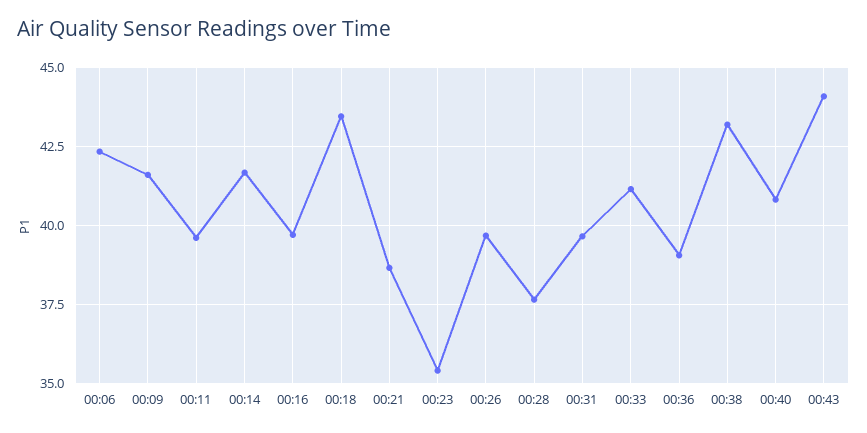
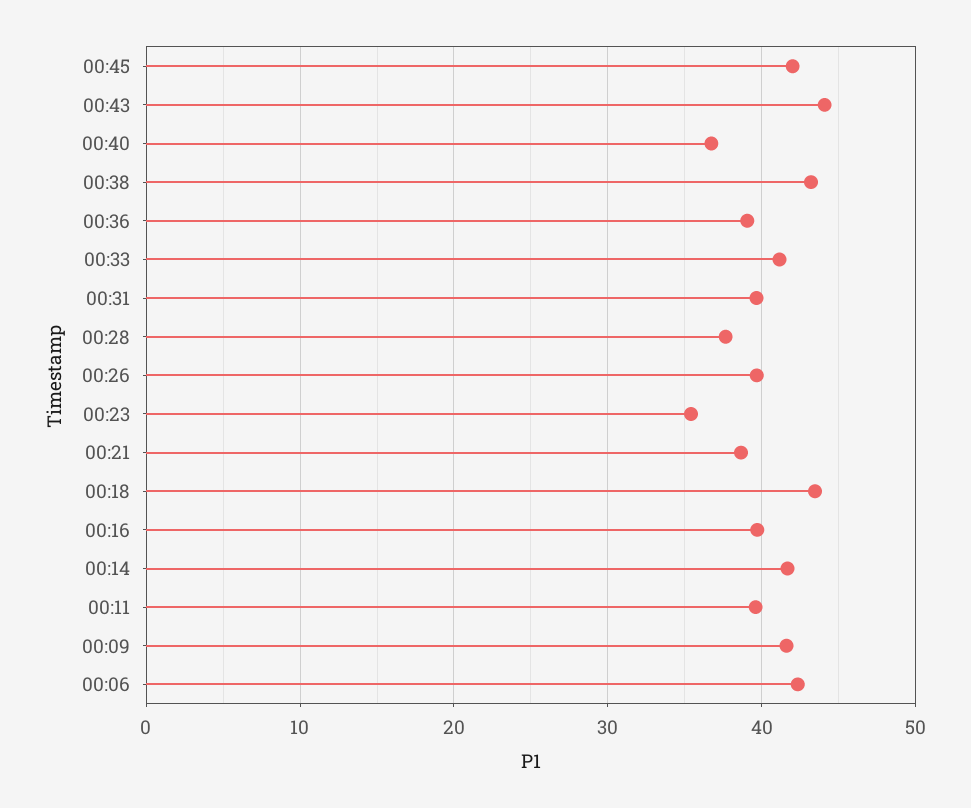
00:40: 40.75 -> 37
00:45: none -> 42

